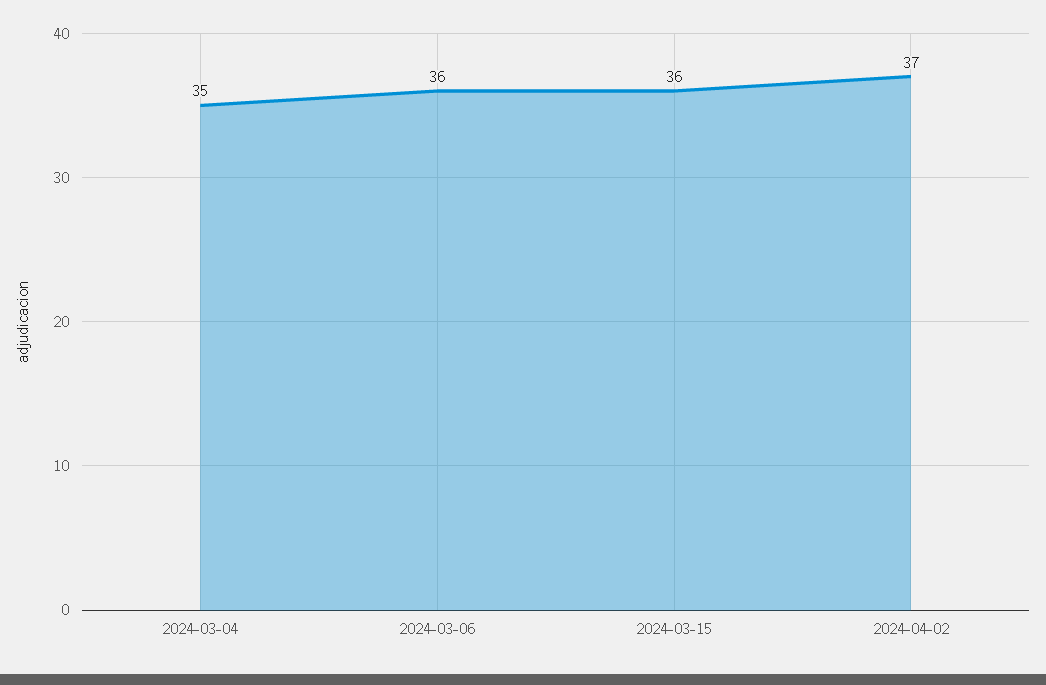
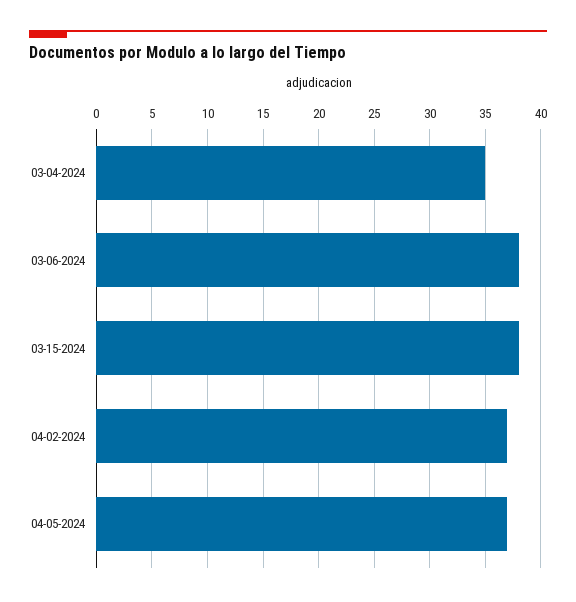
2024-03-06: 36 -> 38
2024-03-15: 36 -> 38
04-05-2024: none -> 37

